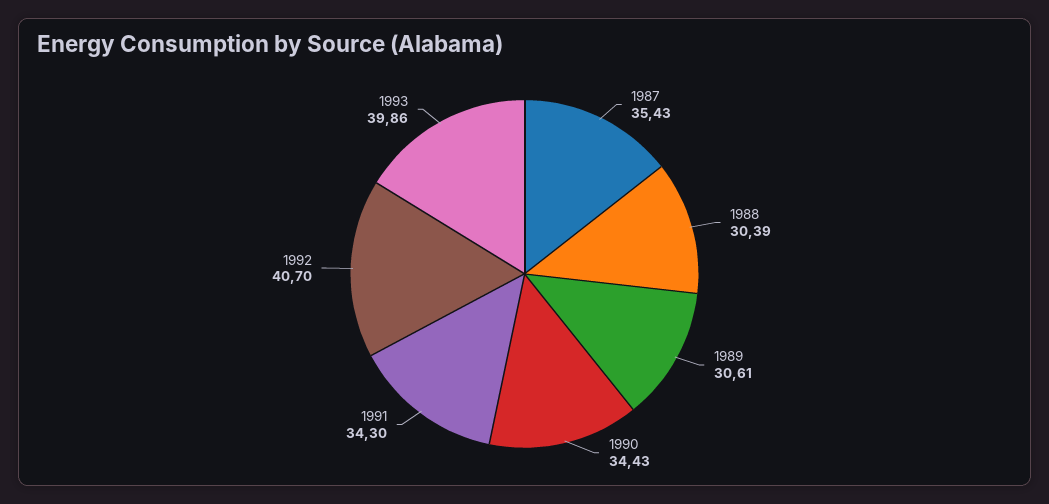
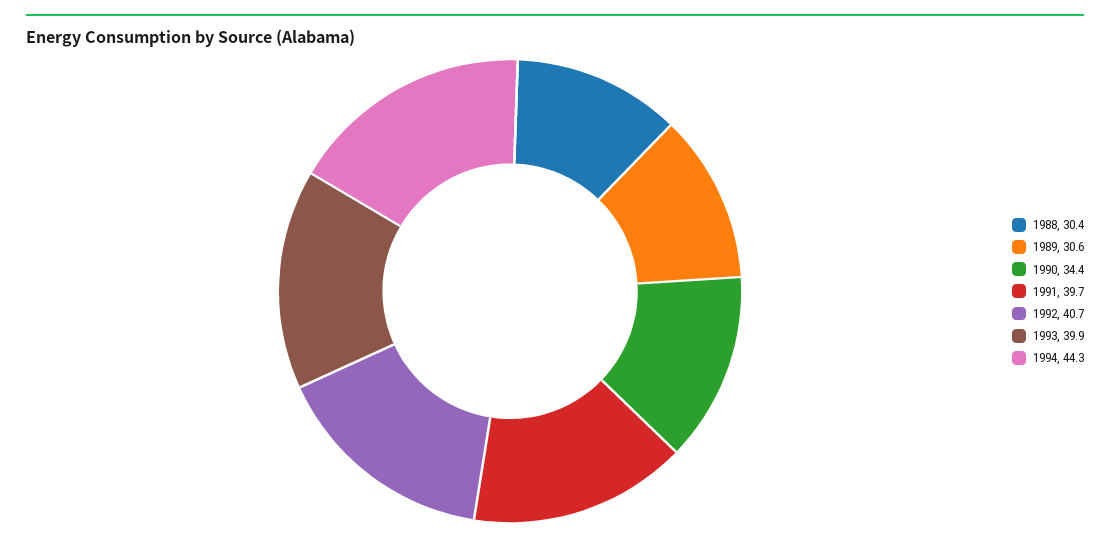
1987: 35.43 -> none
1991: 34.3 -> 39.7
1994: none -> 44.3

